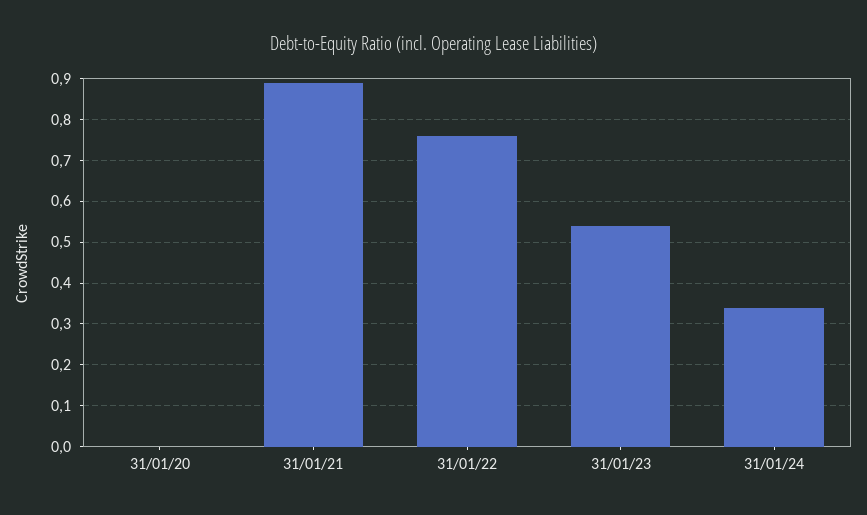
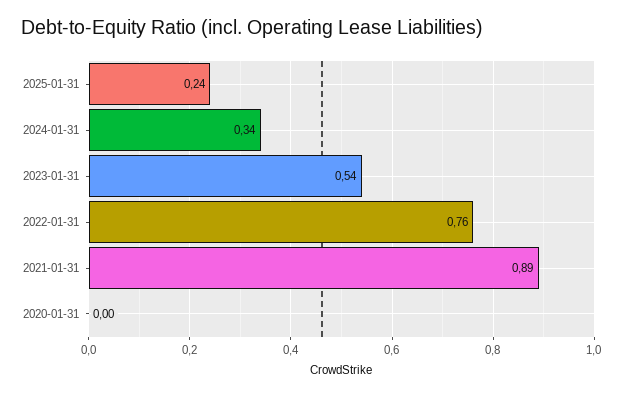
2025-01-31: none -> 0.24

